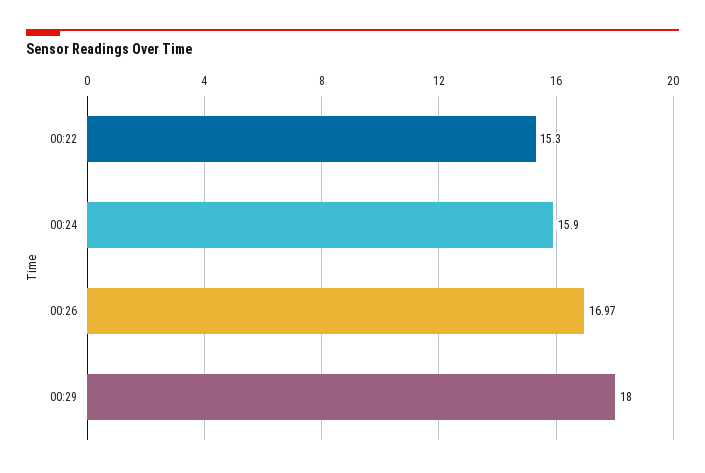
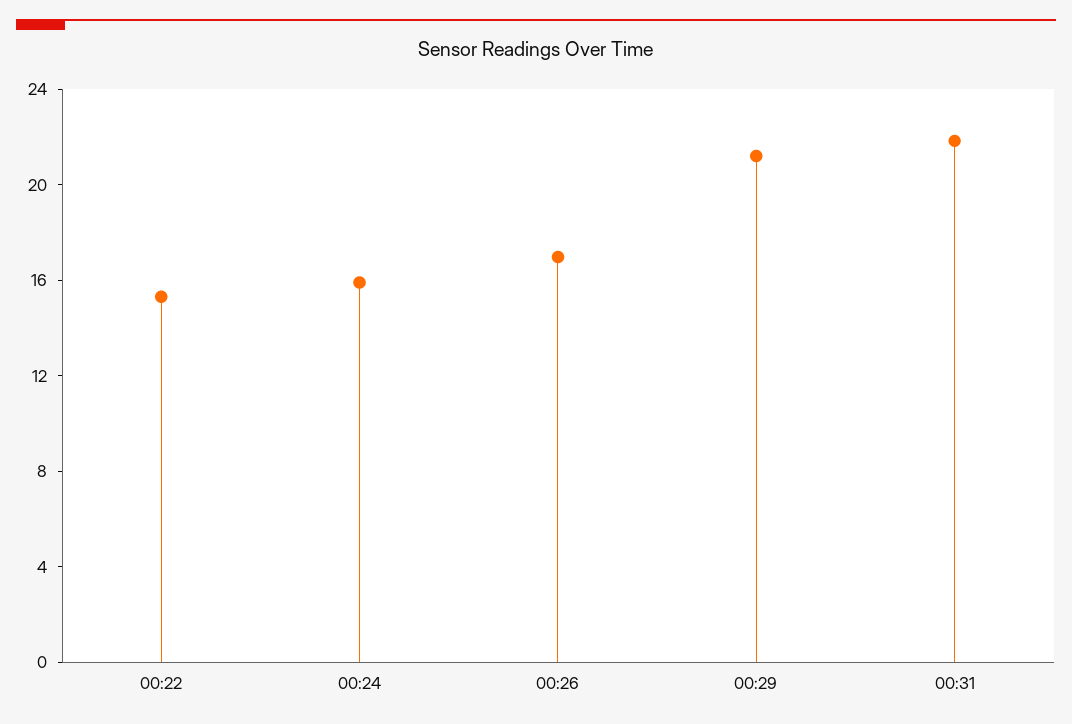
00:29: 18 -> 21
00:31: none -> 22

